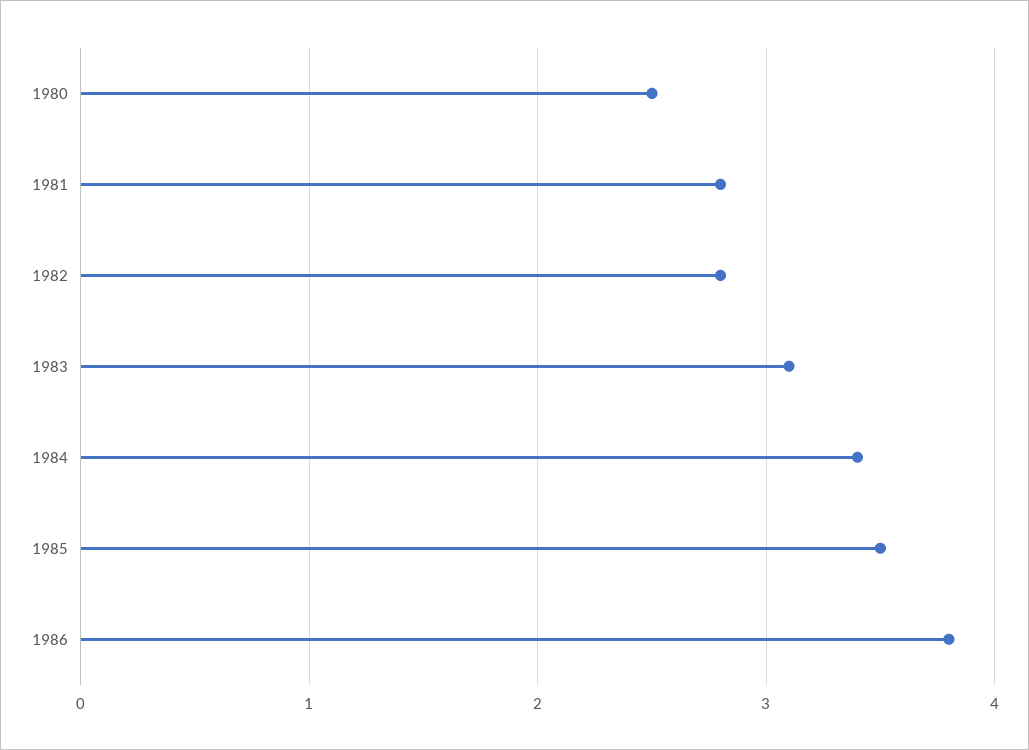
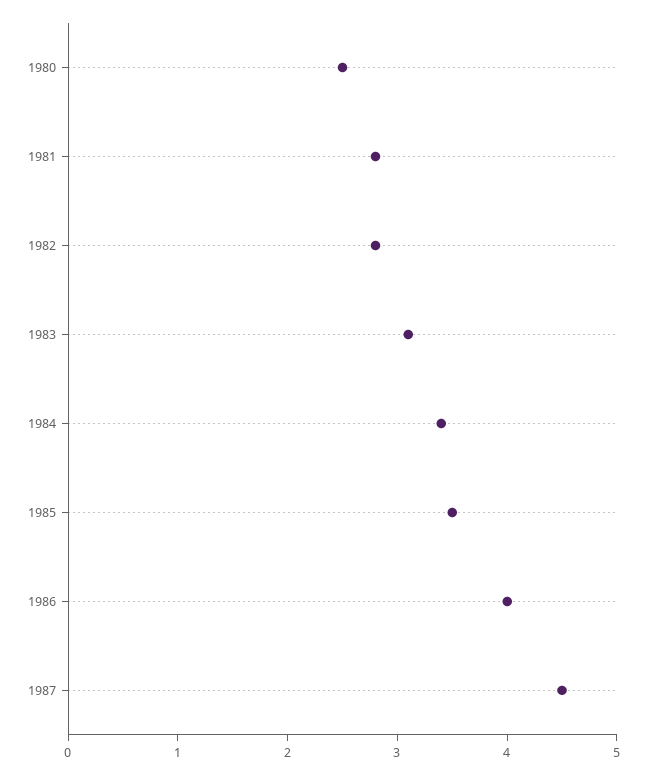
1986: 3.8 -> 4
1987: none -> 4.5

